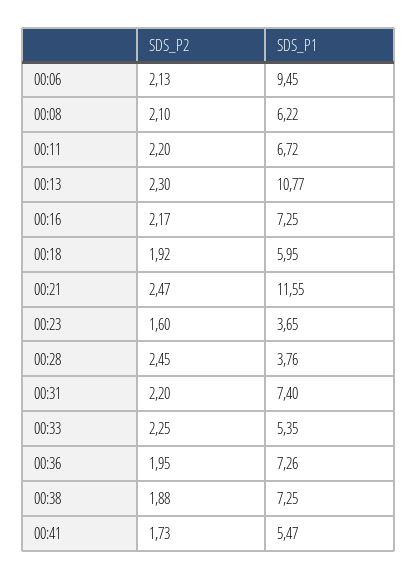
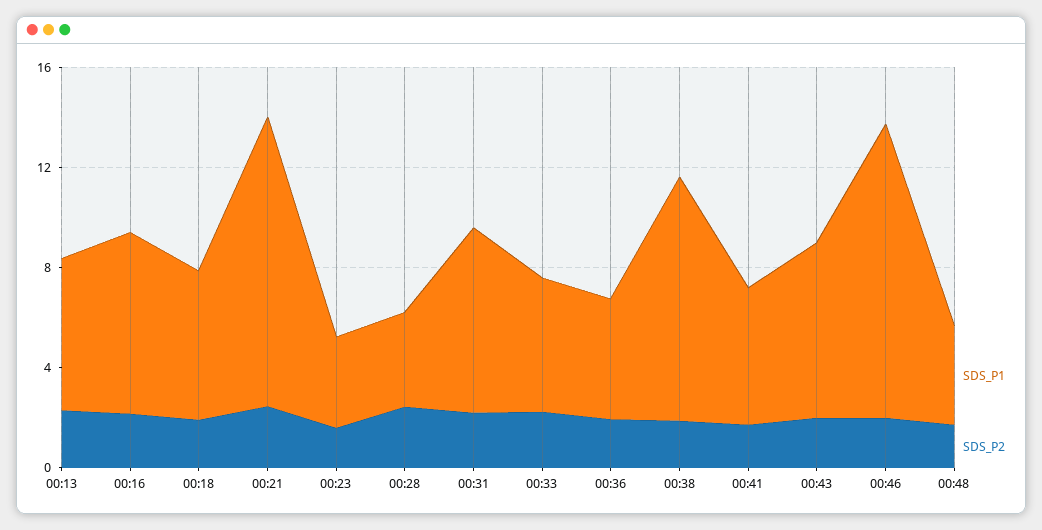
SDS_P2, 00:06: 2.13 -> none
SDS_P1, 00:06: 9.45 -> none
SDS_P2, 00:08: 2.1 -> none
SDS_P1, 00:08: 6.22 -> none
SDS_P2, 00:11: 2.2 -> none
SDS_P1, 00:11: 6.72 -> none
SDS_P1, 00:13: 10.77 -> 6
SDS_P1, 00:36: 7.26 -> 5
SDS_P1, 00:38: 7.25 -> 10
SDS_P1, 00:43: none -> 7
SDS_P2, 00:43: none -> 2
SDS_P1, 00:46: none -> 12
SDS_P2, 00:46: none -> 2
SDS_P1, 00:48: none -> 4
SDS_P2, 00:48: none -> 2

